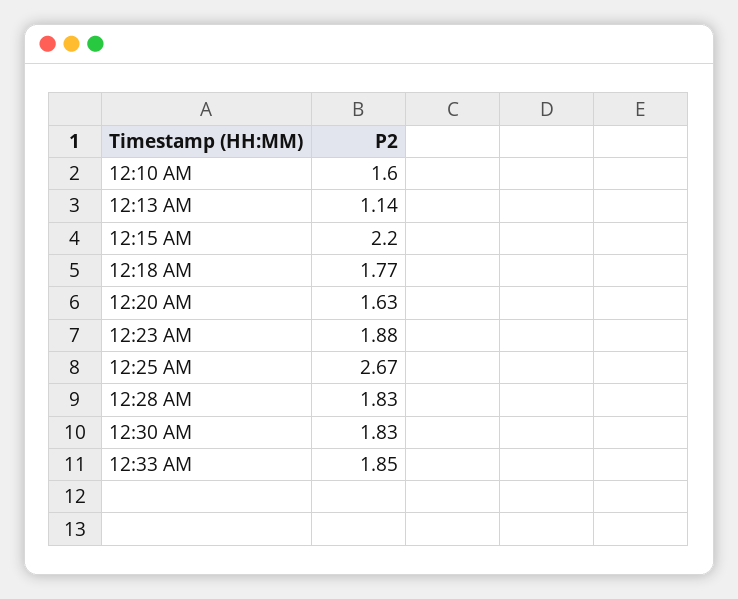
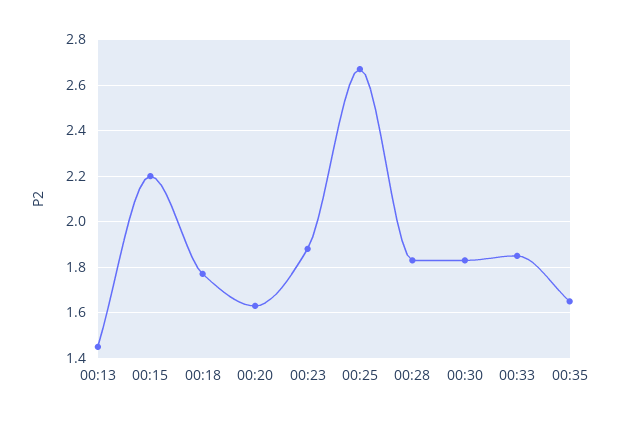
12:10 AM: 1.6 -> none
12:13 AM: 1.14 -> 1.45
00:35: none -> 1.65

